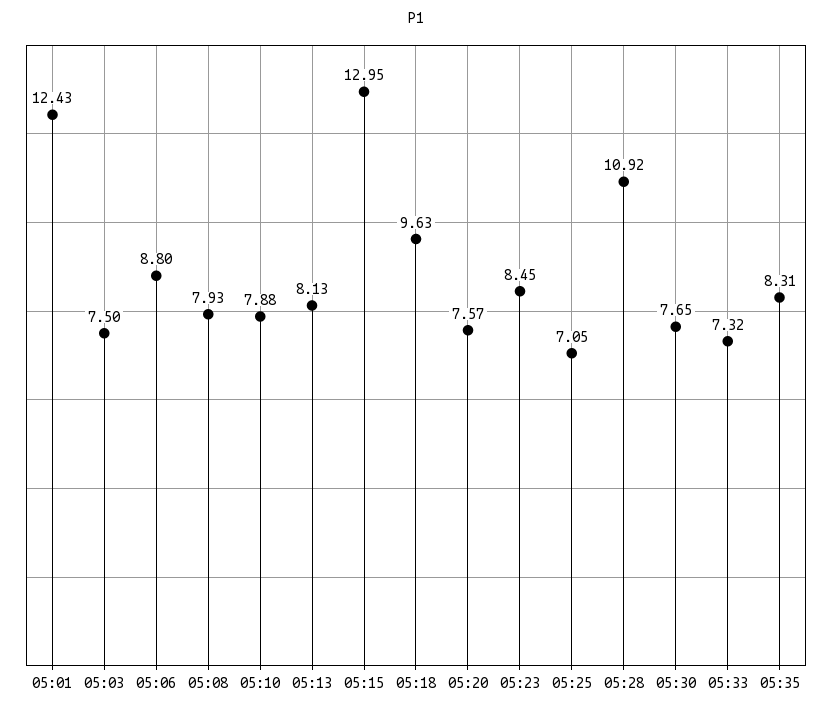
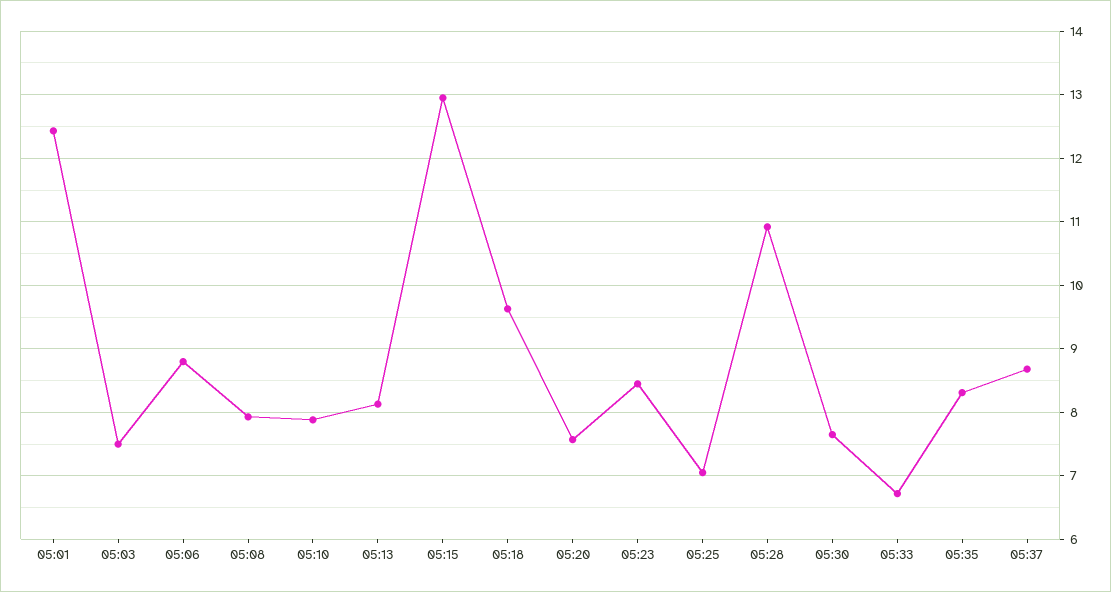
05:33: 7.32 -> 6.7
05:37: none -> 8.7

